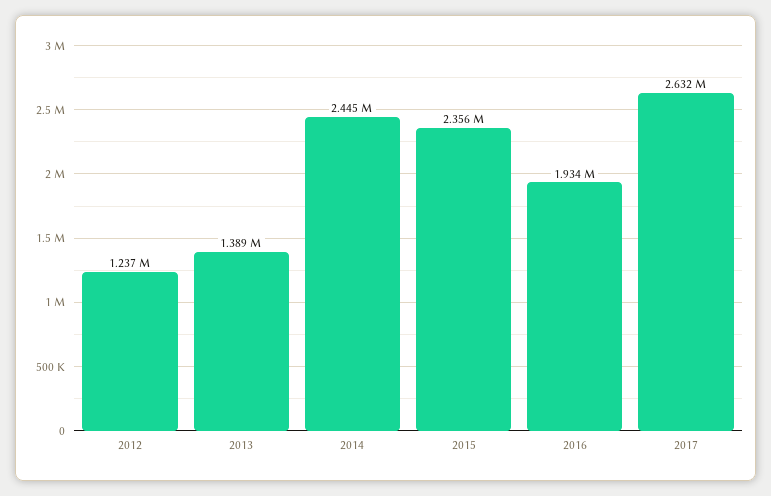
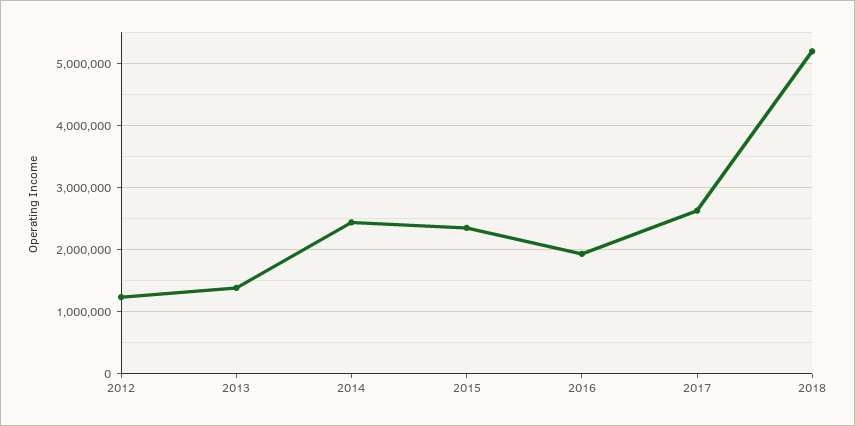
2018: none -> 5200000

